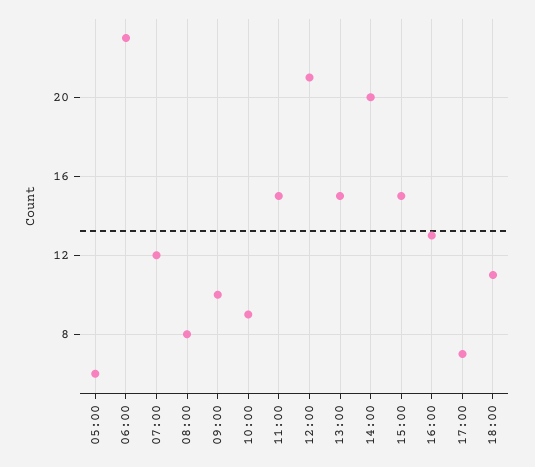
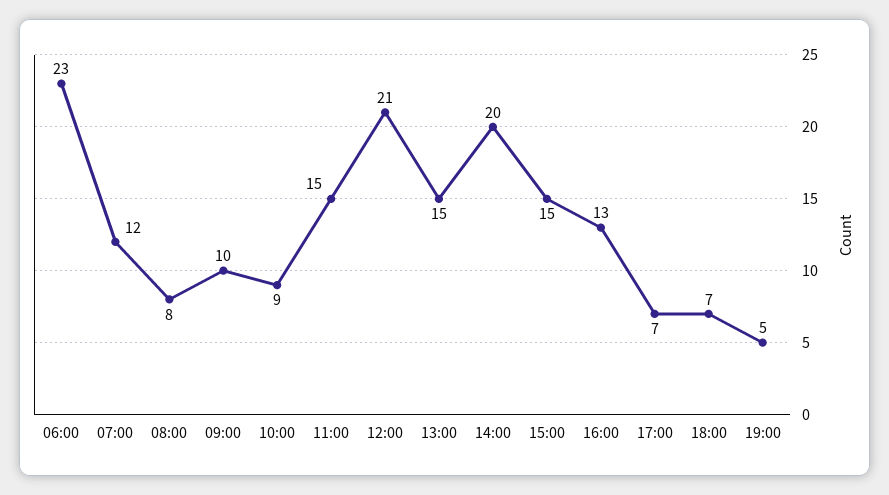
05:00: 6 -> none
18:00: 11 -> 7
19:00: none -> 5

